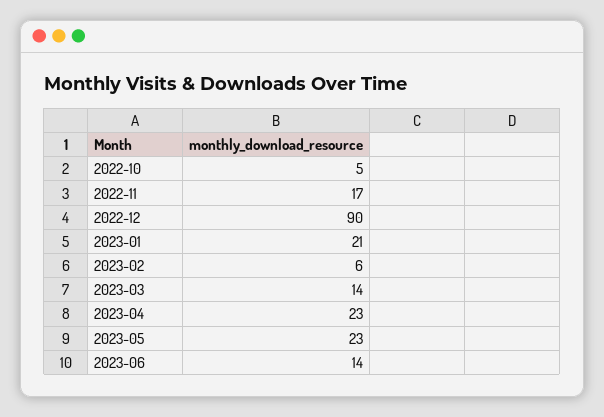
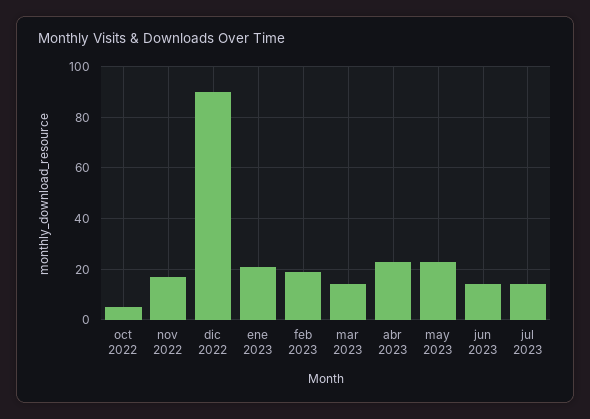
2023-02: 6 -> 20
jul 2023: none -> 15

